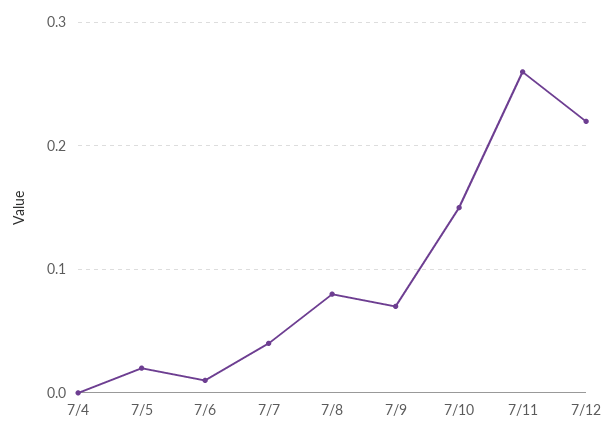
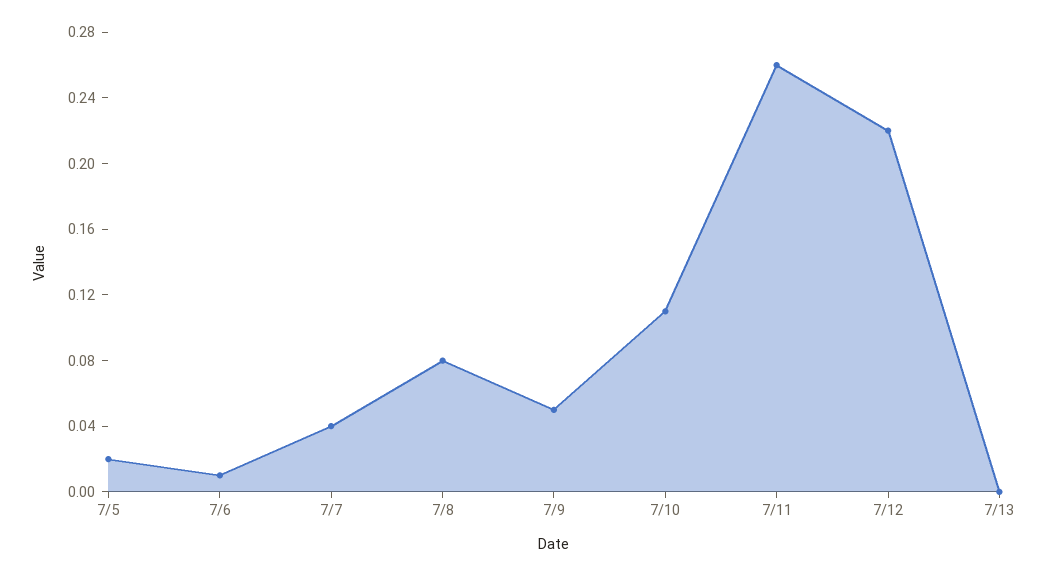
7/4: 0 -> none
7/9: 0.07 -> 0.05
7/10: 0.15 -> 0.11
7/13: none -> 0

